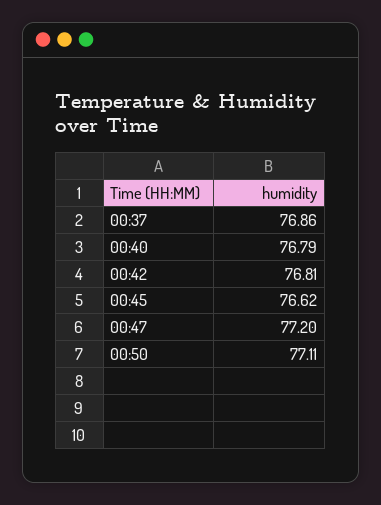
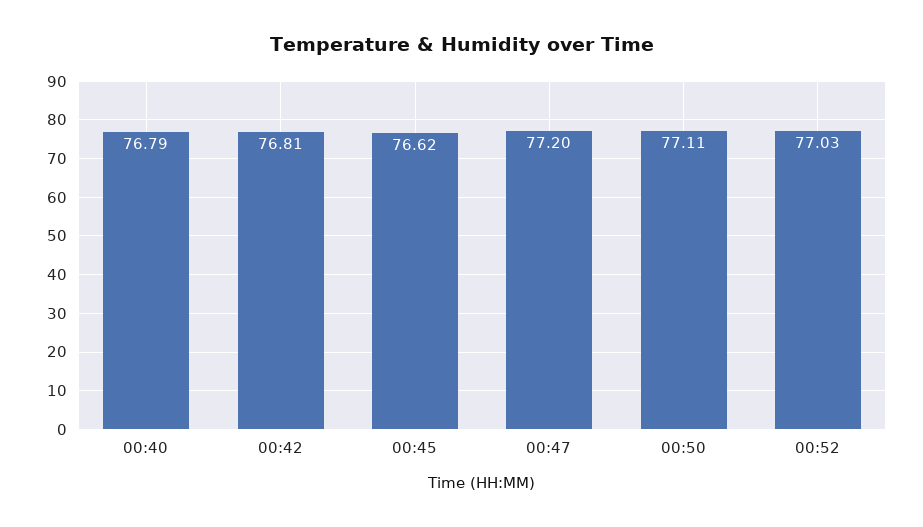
00:37: 76.86 -> none
00:52: none -> 77.03

